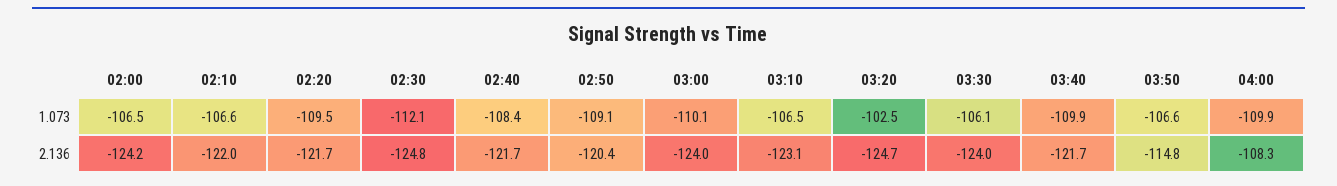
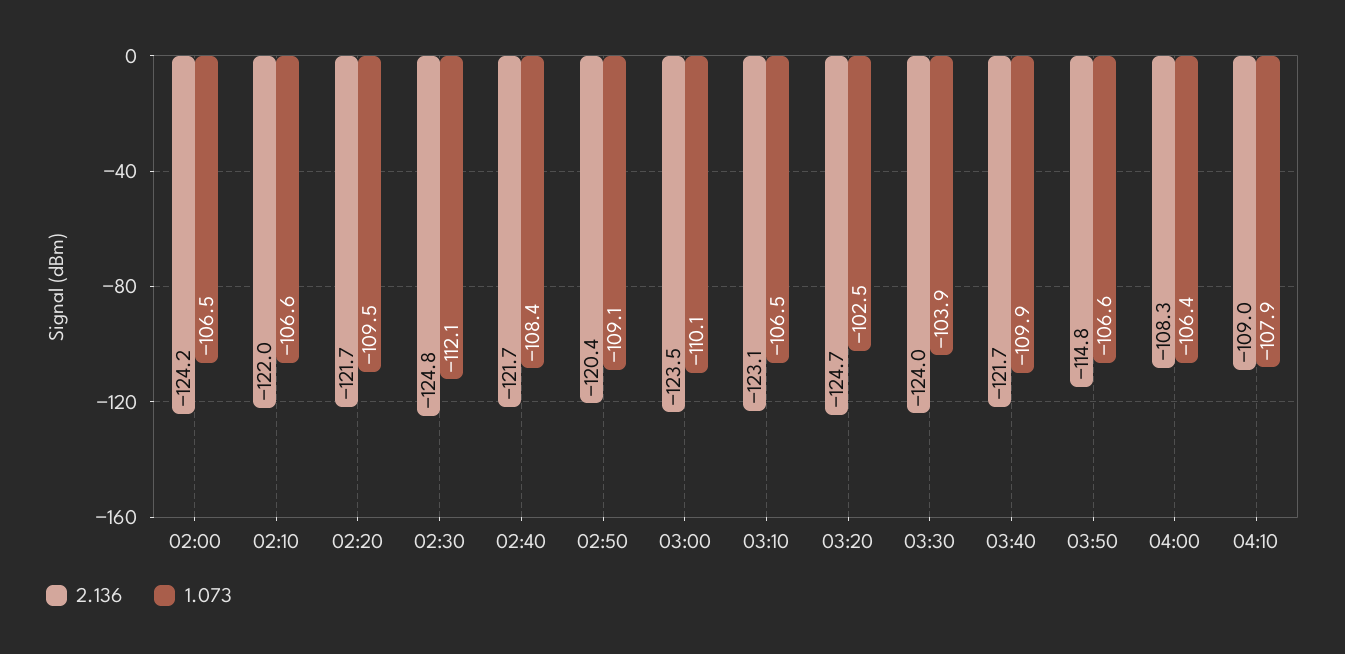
1.073, 03:30: -106.1 -> -103.9
1.073, 04:00: -109.9 -> -106.4
2.136, 03:00: -124 -> -123.5
2.136, 04:10: none -> -109
1.073, 04:10: none -> -107.9

